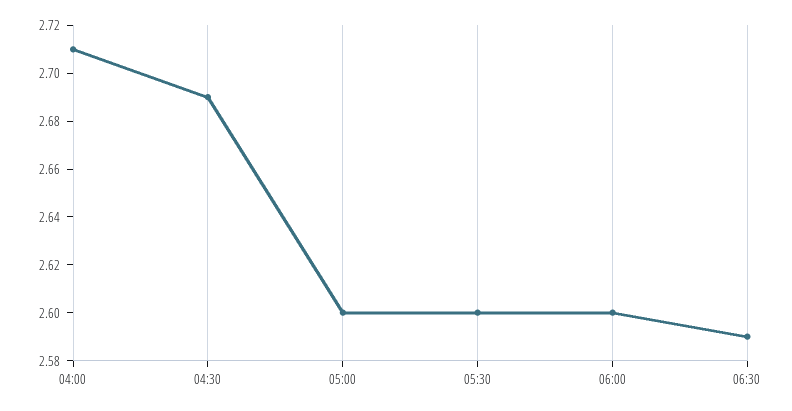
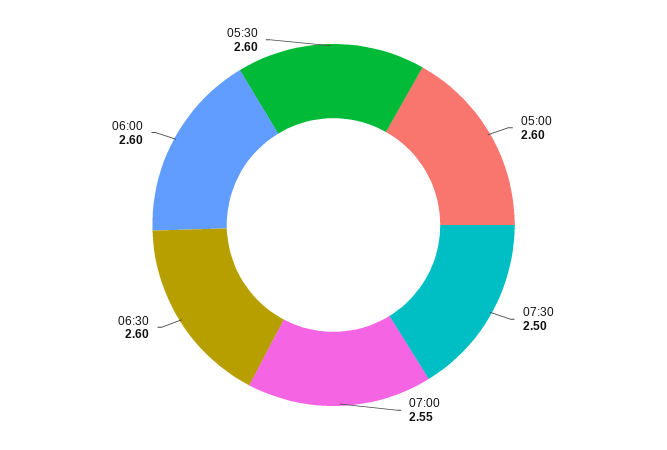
04:00: 2.71 -> none
04:30: 2.69 -> none
06:30: 2.59 -> 2.6
07:30: none -> 2.5
07:00: none -> 2.55

